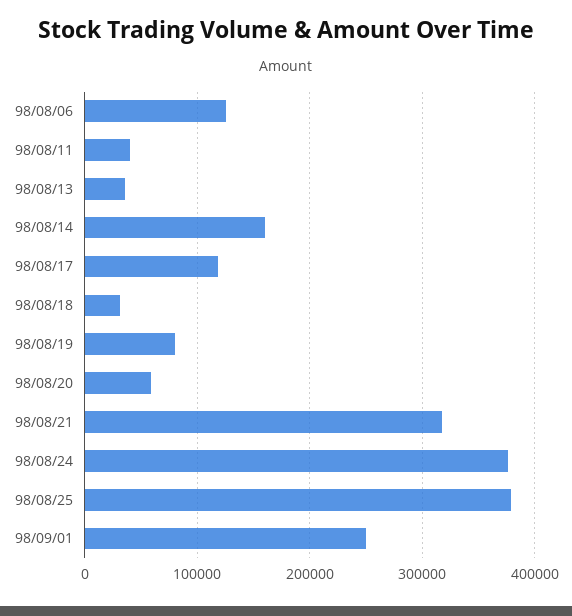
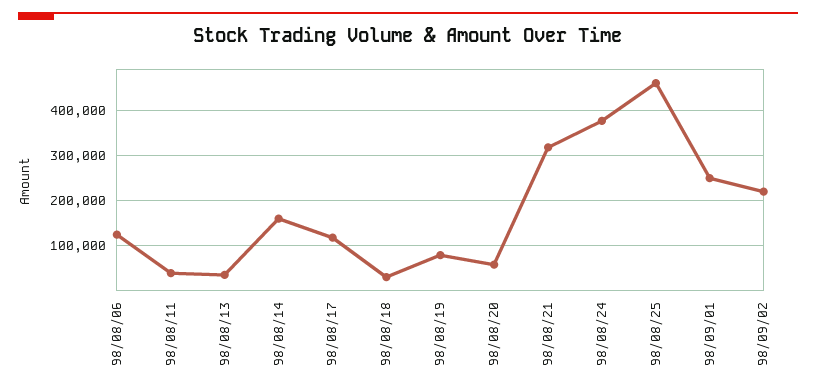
98/08/25: 380000 -> 460000
98/09/02: none -> 220000

